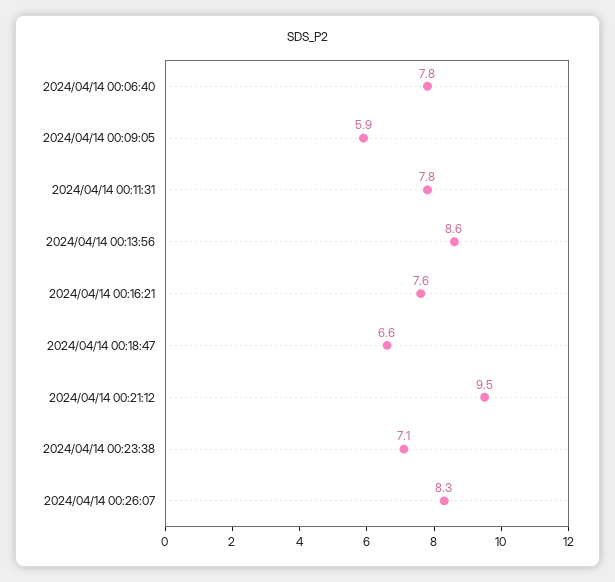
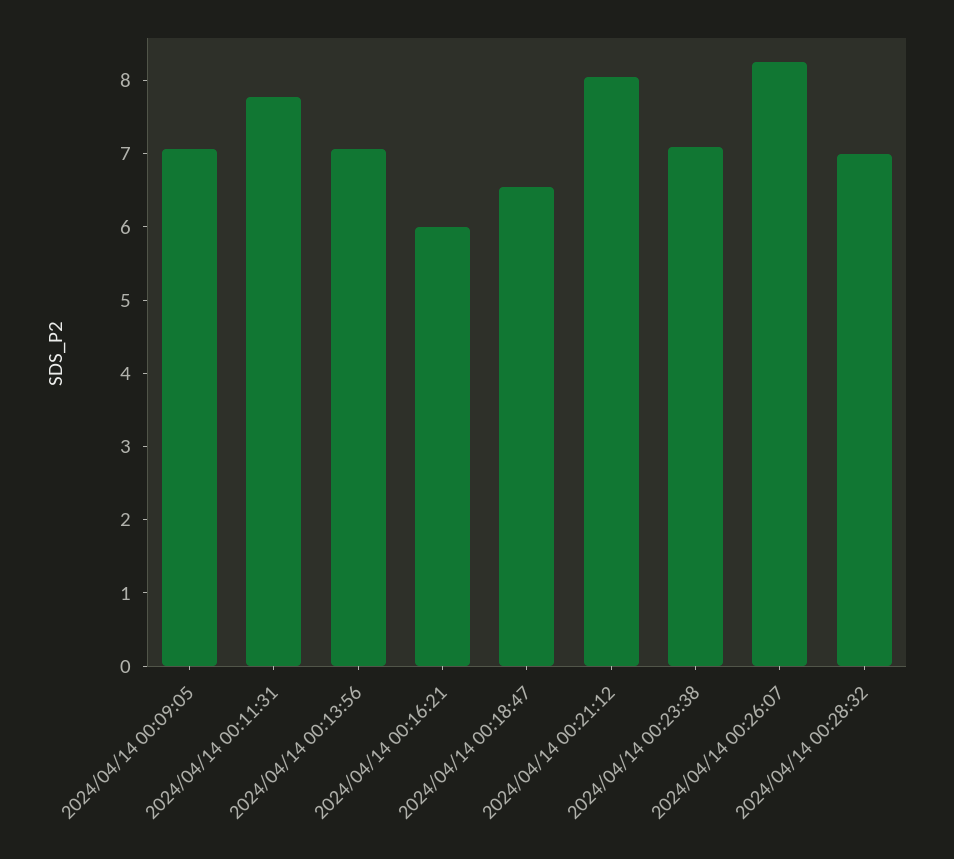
2024/04/14 00:06:40: 7.8 -> none
2024/04/14 00:09:05: 5.9 -> 7
2024/04/14 00:13:56: 8.6 -> 7
2024/04/14 00:16:21: 7.6 -> 6
2024/04/14 00:21:12: 9.5 -> 8
2024/04/14 00:28:32: none -> 7

